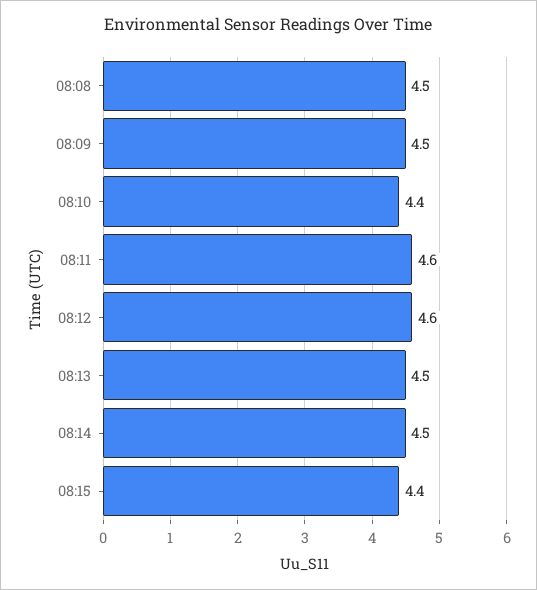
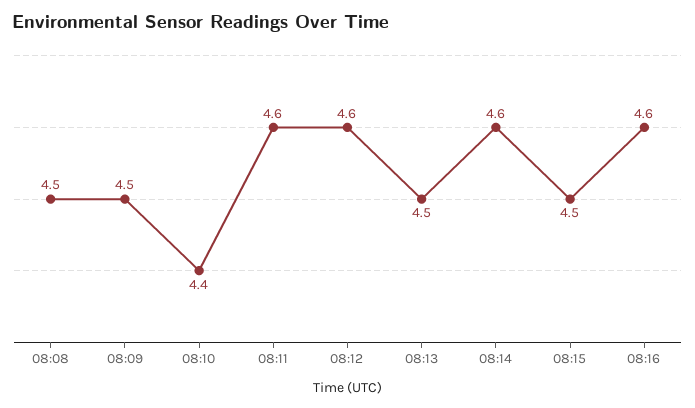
08:14: 4.5 -> 4.6
08:15: 4.4 -> 4.5
08:16: none -> 4.6

